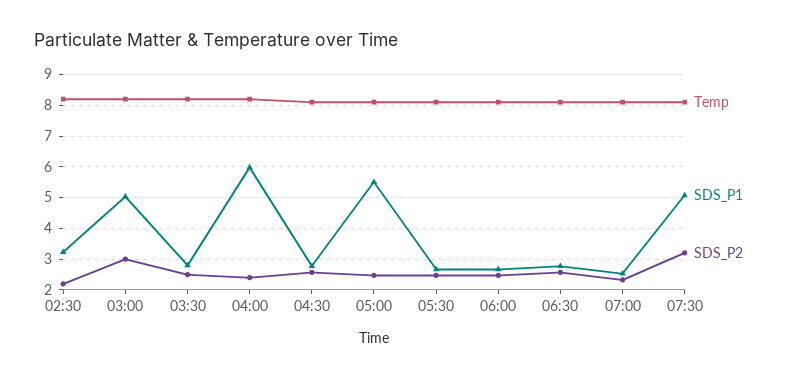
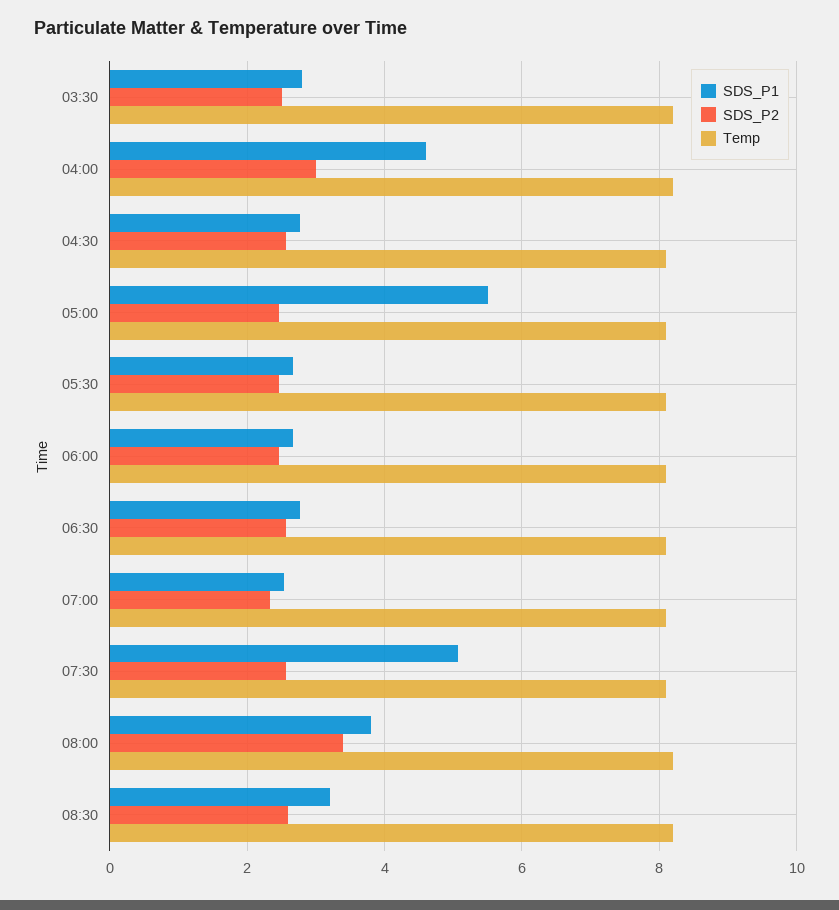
Temp, 02:30: 8.2 -> none
SDS_P1, 02:30: 3.2 -> none
SDS_P2, 02:30: 2.2 -> none
Temp, 03:00: 8.2 -> none
SDS_P1, 03:00: 5 -> none
SDS_P2, 03:00: 3 -> none
SDS_P1, 04:00: 6 -> 4.6
SDS_P2, 04:00: 2.4 -> 3
SDS_P2, 07:30: 3.2 -> 2.6
SDS_P1, 08:00: none -> 3.8
SDS_P2, 08:00: none -> 3.4
Temp, 08:00: none -> 8.2
SDS_P1, 08:30: none -> 3.2
SDS_P2, 08:30: none -> 2.6
Temp, 08:30: none -> 8.2

